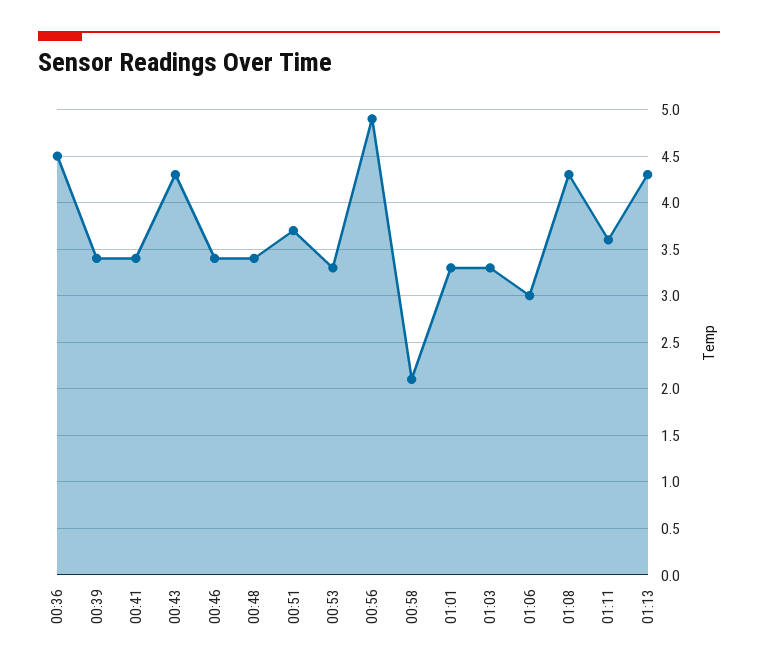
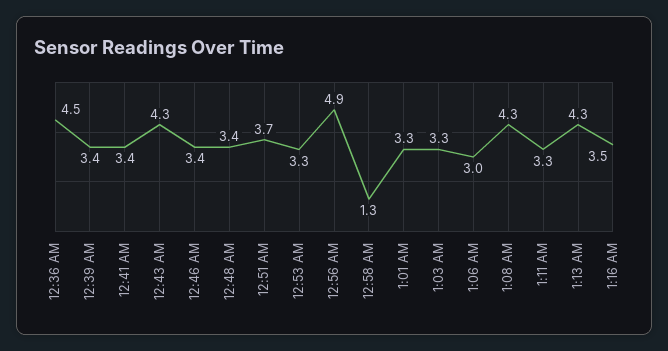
00:58: 2.1 -> 1.3
01:11: 3.6 -> 3.3
1:16 AM: none -> 3.5

